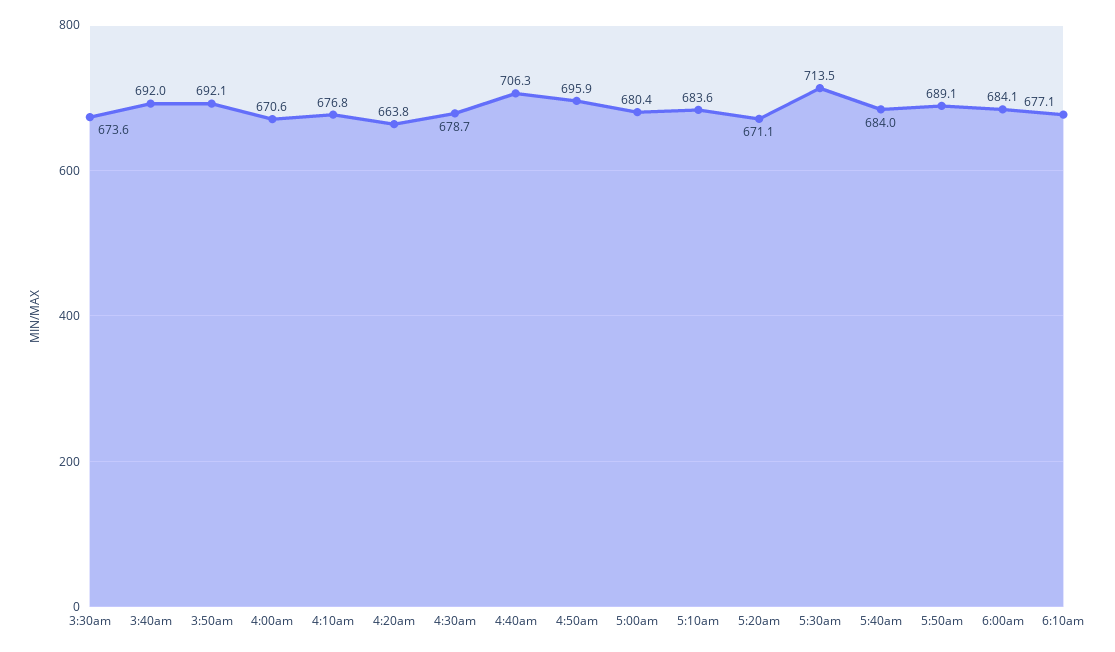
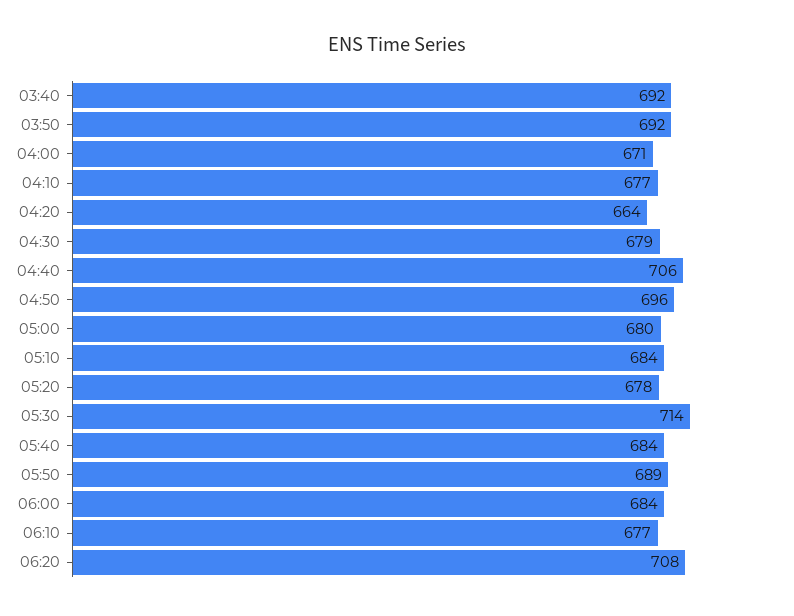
3:30am: 673.6 -> none
5:20am: 671.1 -> 678
06:20: none -> 708

